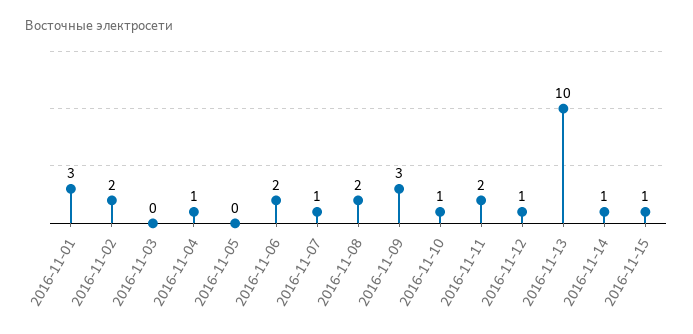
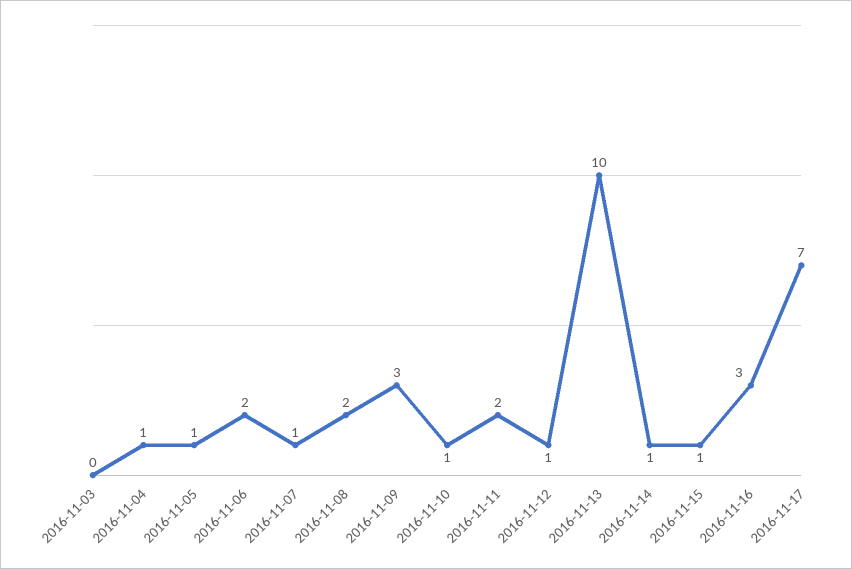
2016-11-01: 3 -> none
2016-11-02: 2 -> none
2016-11-05: 0 -> 1
2016-11-16: none -> 3
2016-11-17: none -> 7

